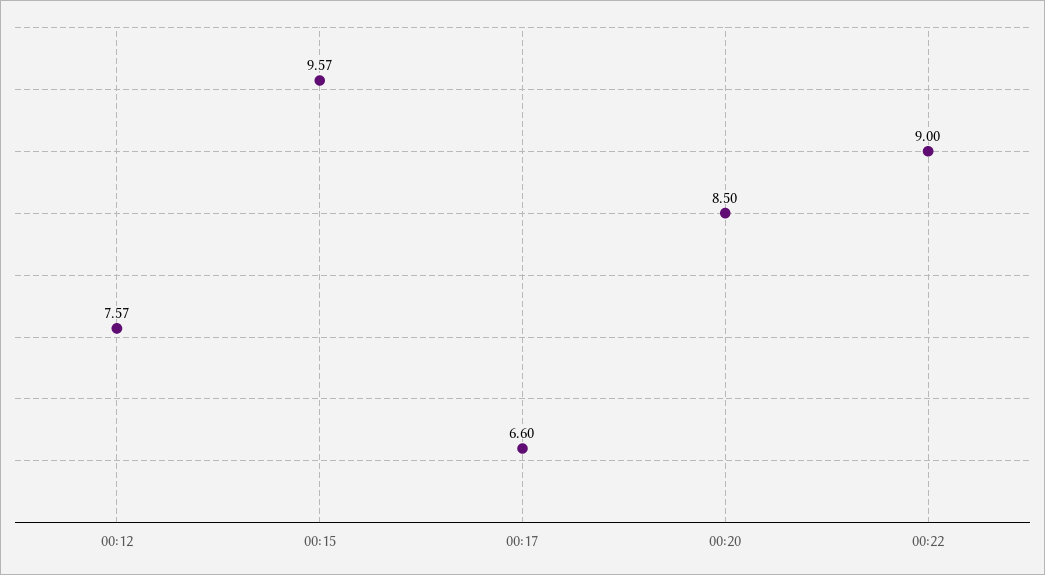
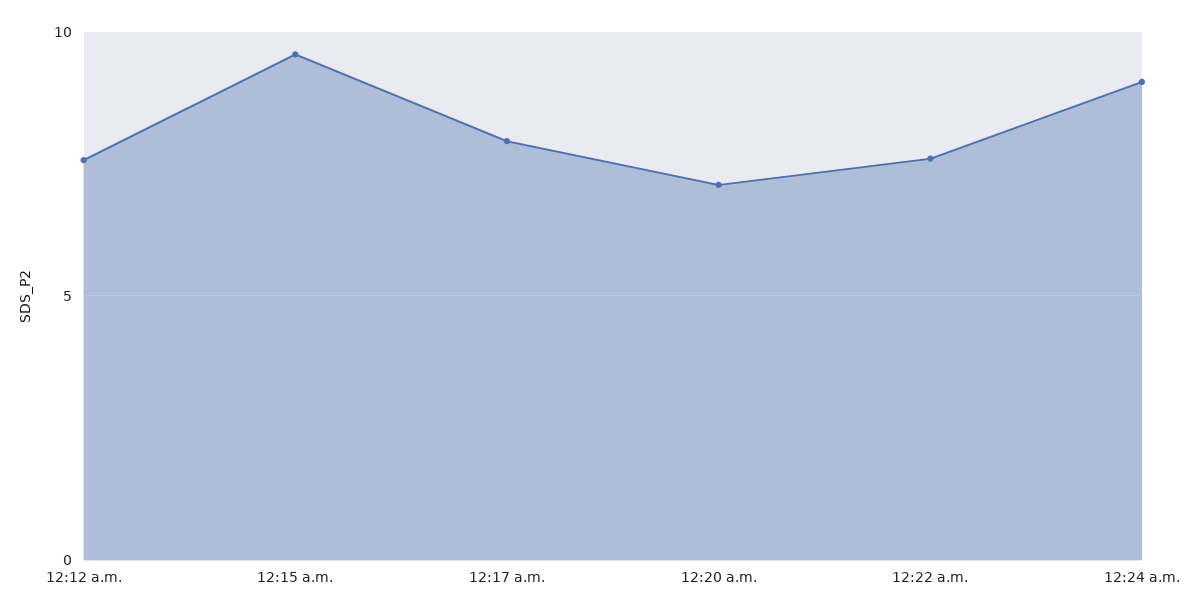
00:17: 6.6 -> 8
00:20: 8.5 -> 7
00:22: 9 -> 7.5
12:24 a.m.: none -> 9

